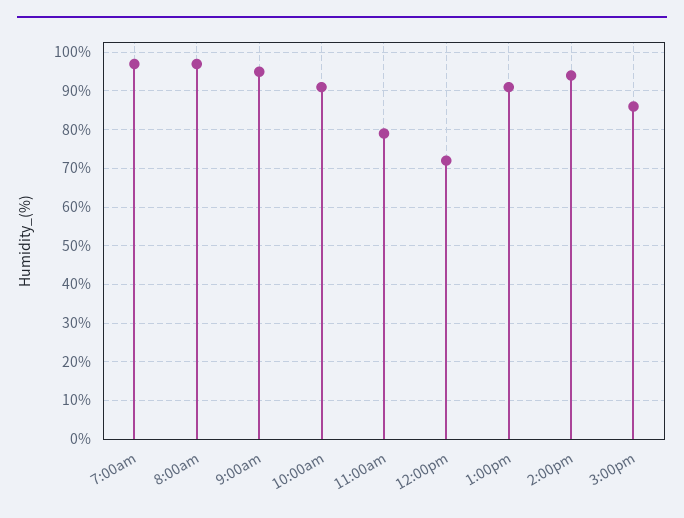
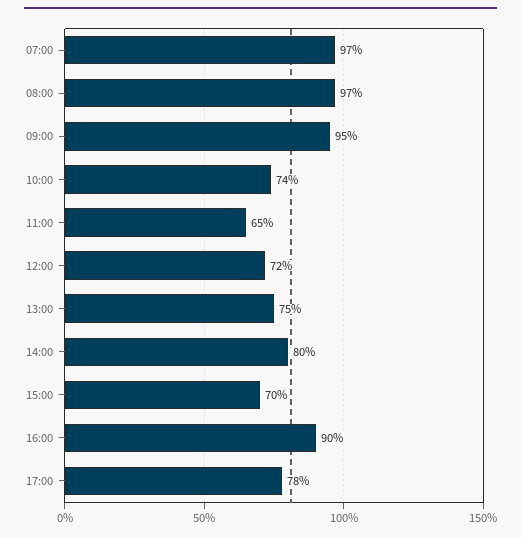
10:00am: 90 -> 74
11:00am: 80 -> 65
1:00pm: 90 -> 75
2:00pm: 95 -> 80
3:00pm: 85 -> 70
16:00: none -> 90
17:00: none -> 78

